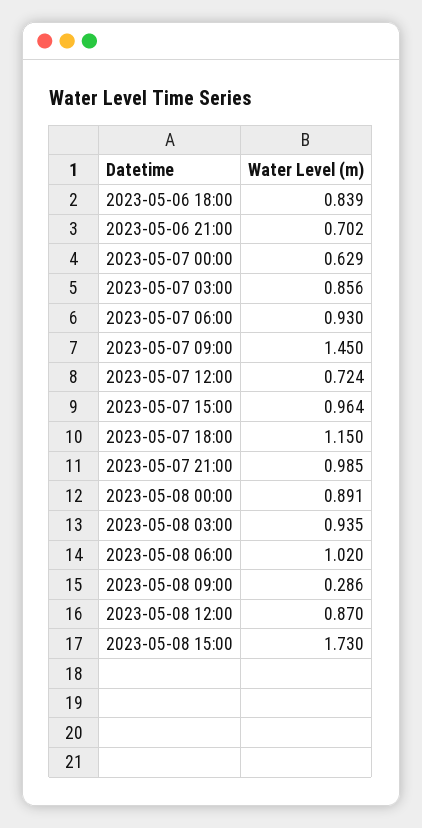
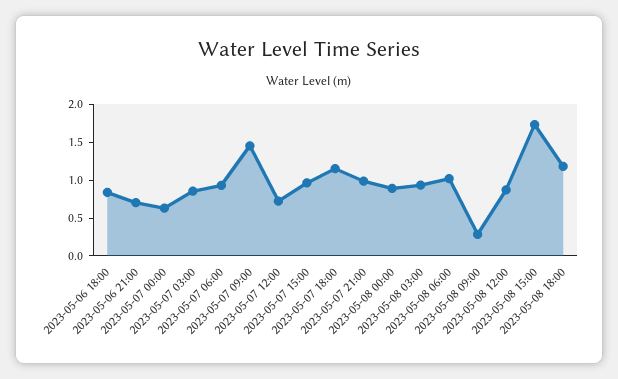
2023-05-08 18:00: none -> 1.25

